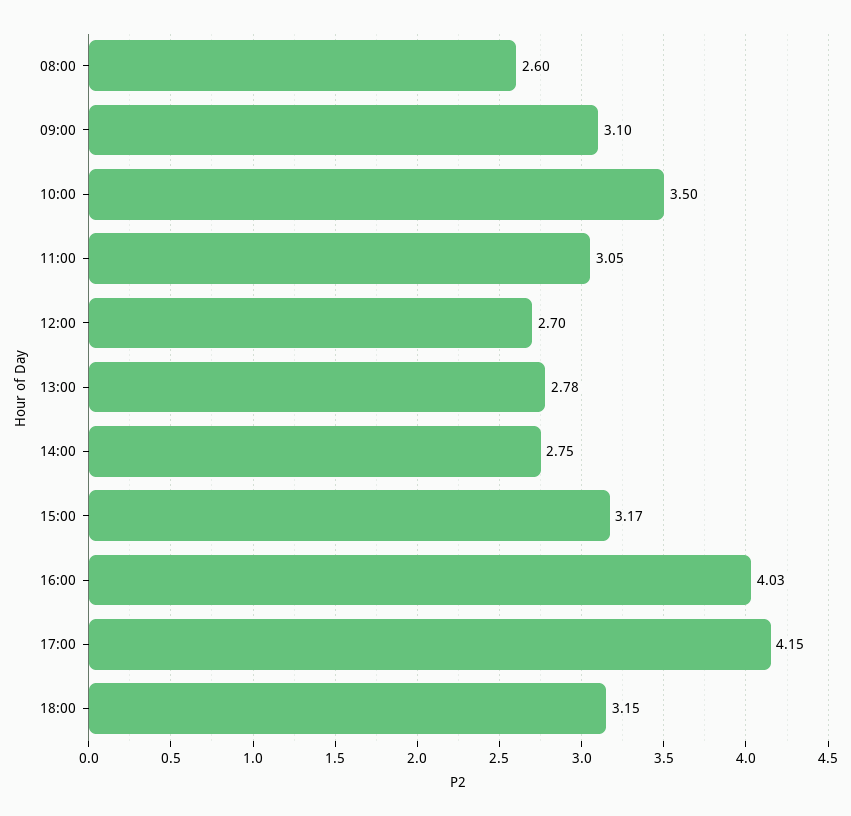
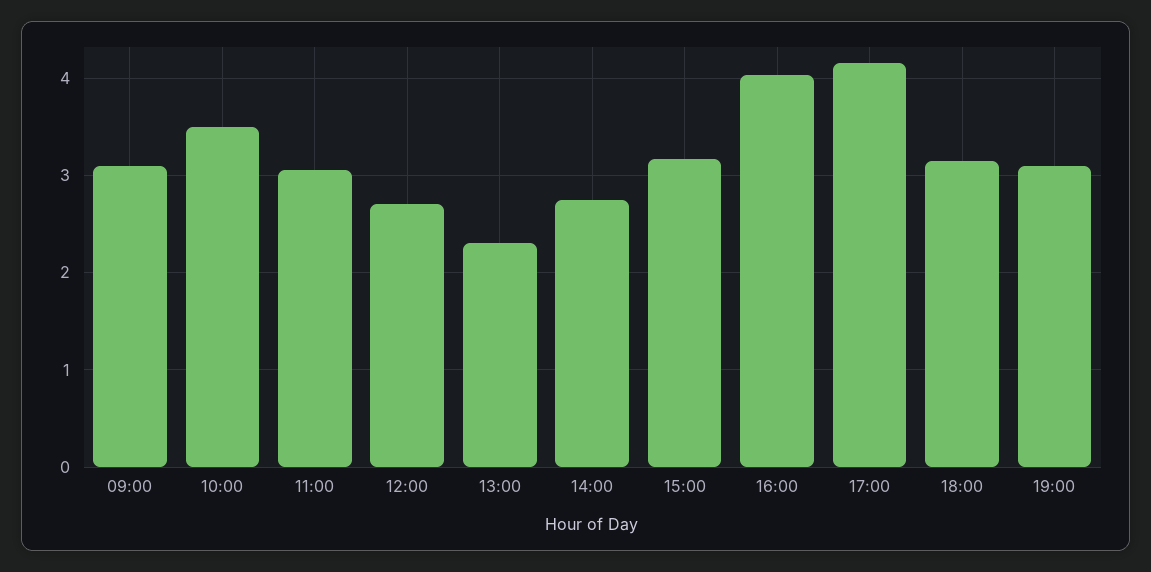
08:00: 2.6 -> none
13:00: 2.78 -> 2.3
19:00: none -> 3.1

